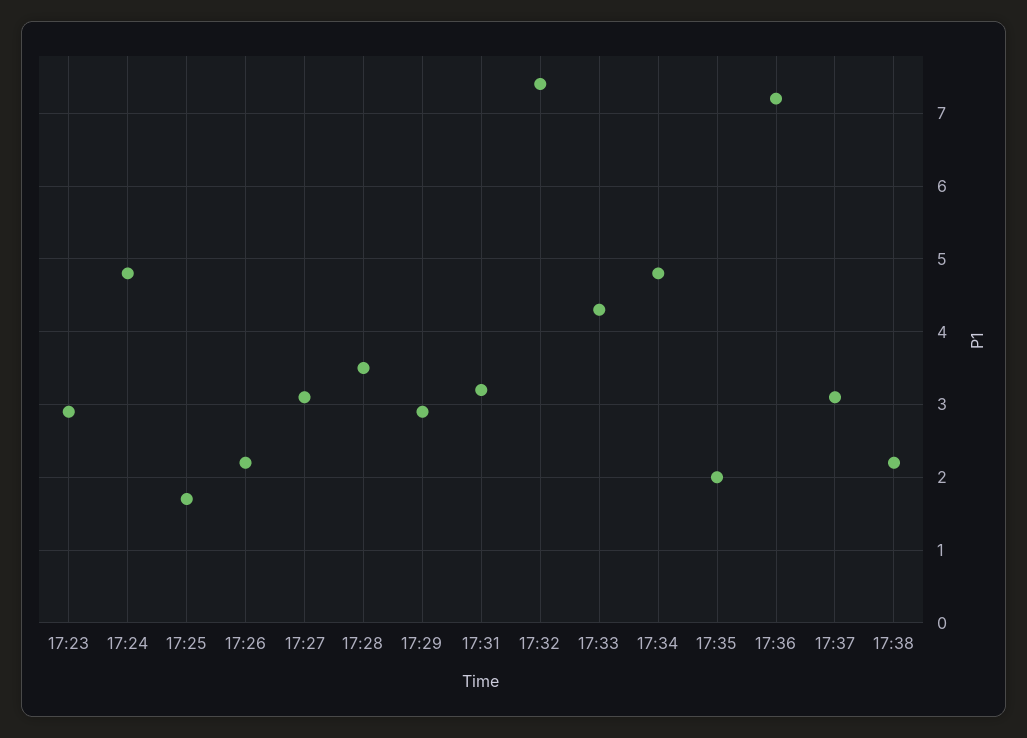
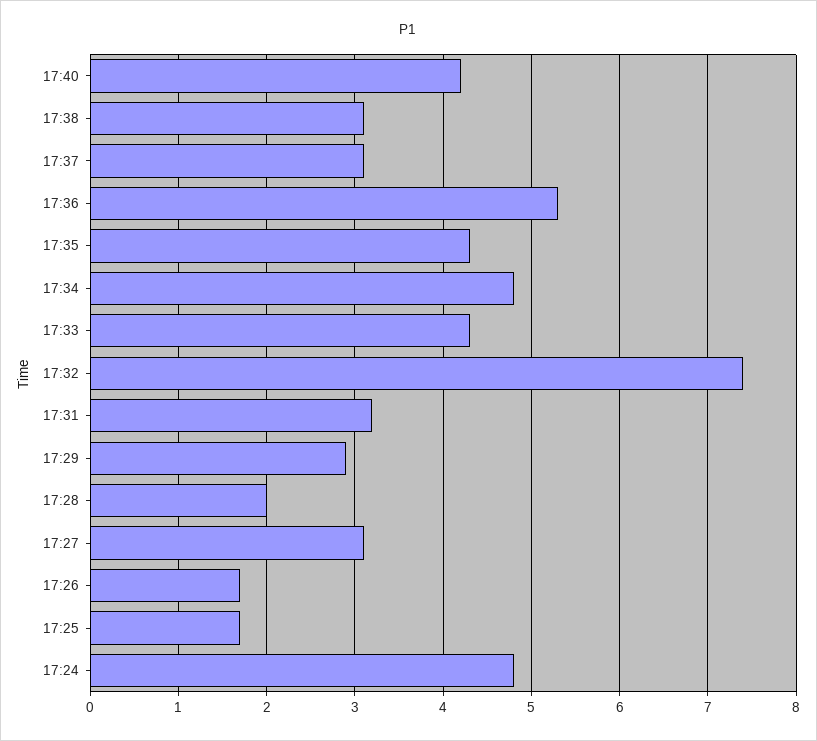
17:23: 2.9 -> none
17:26: 2.2 -> 1.7
17:28: 3.5 -> 2
17:35: 2 -> 4.3
17:36: 7.2 -> 5.3
17:38: 2.2 -> 3.1
17:40: none -> 4.2

